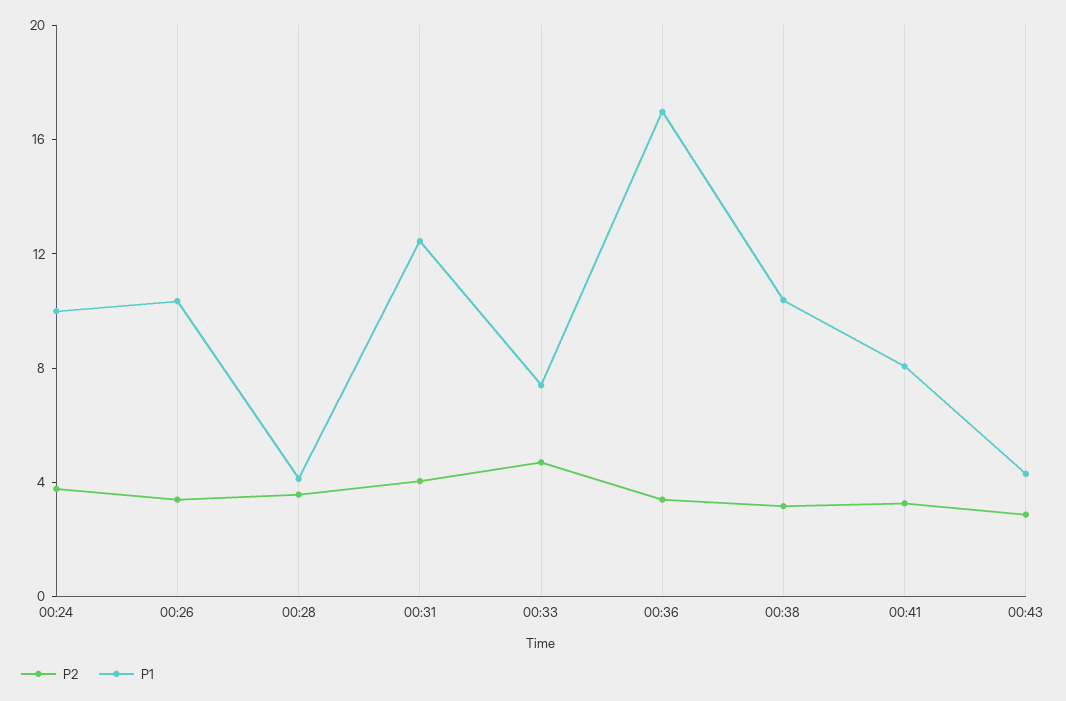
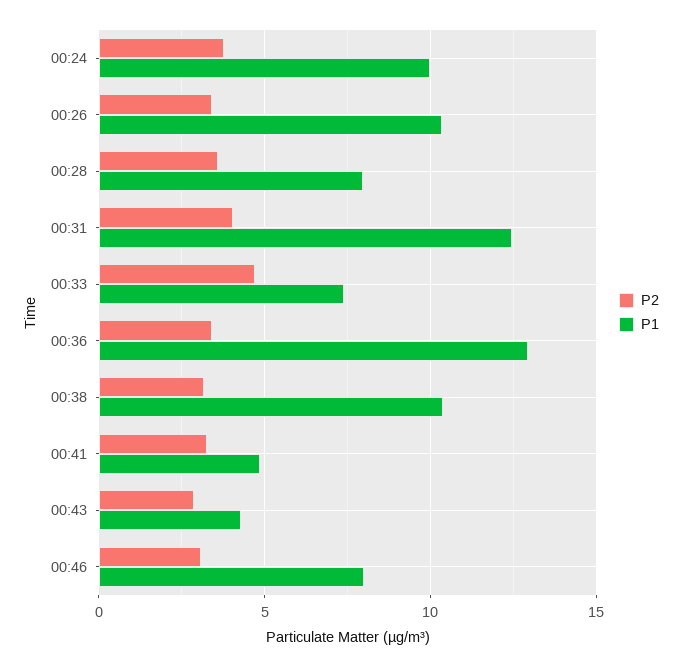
P1, 00:28: 4 -> 8
P1, 00:36: 17 -> 13
P1, 00:41: 8 -> 5
P2, 00:46: none -> 3
P1, 00:46: none -> 8

